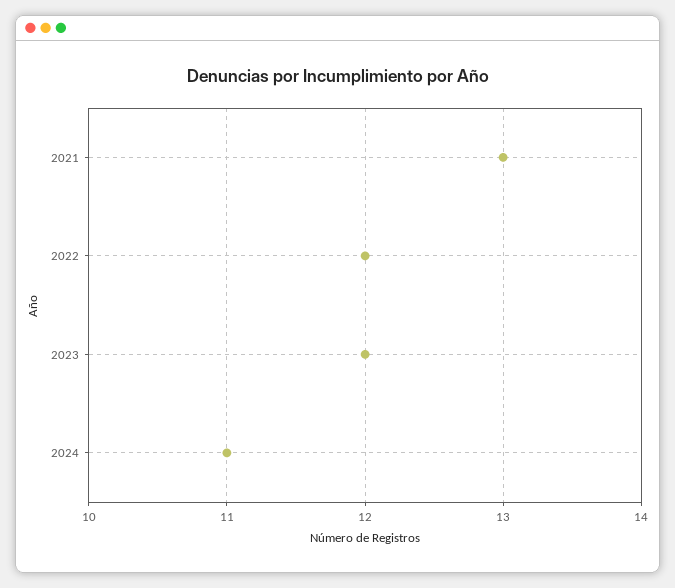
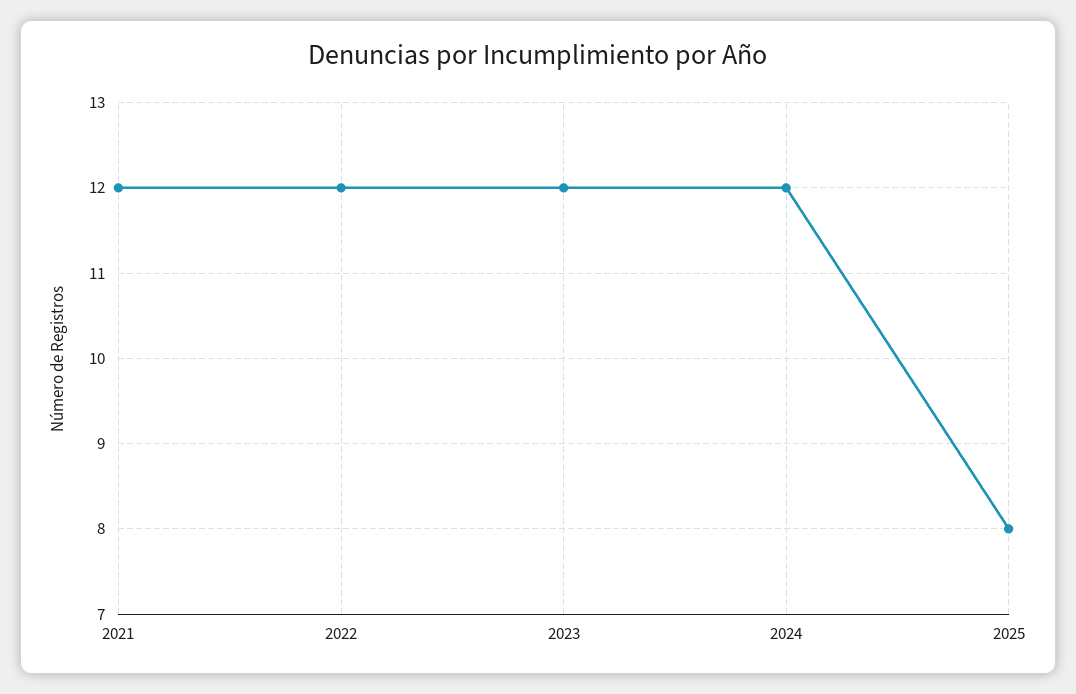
2021: 13 -> 12
2024: 11 -> 12
2025: none -> 8

